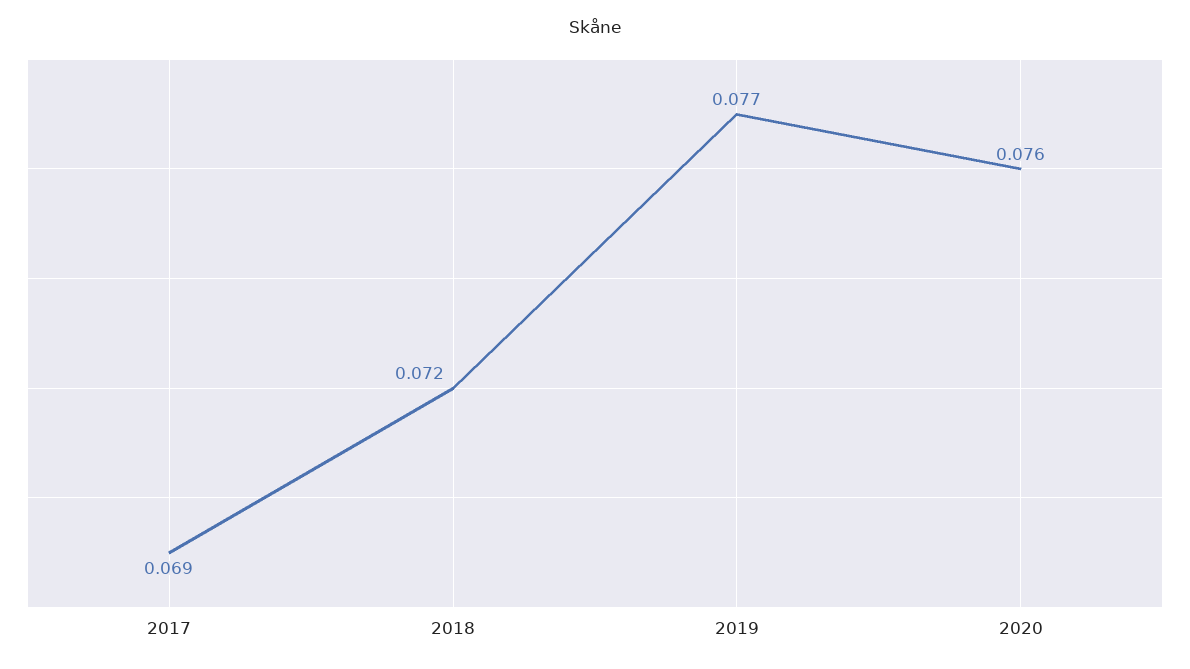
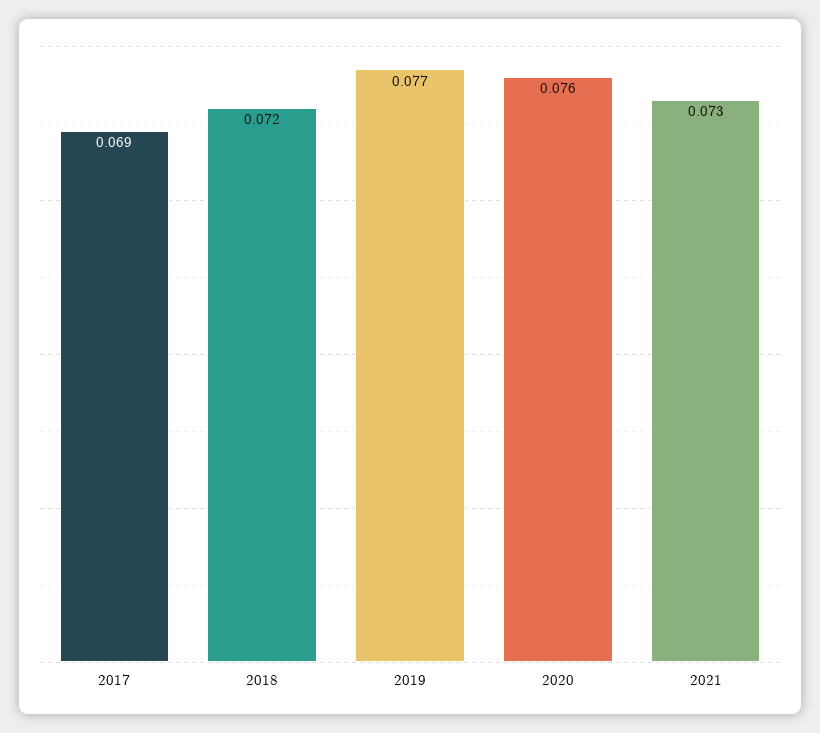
2021: none -> 0.073

